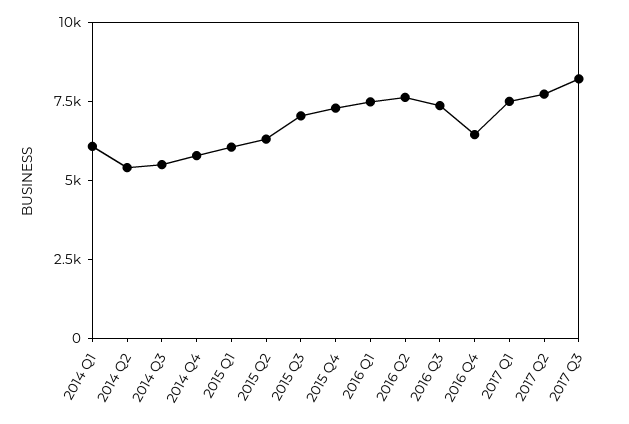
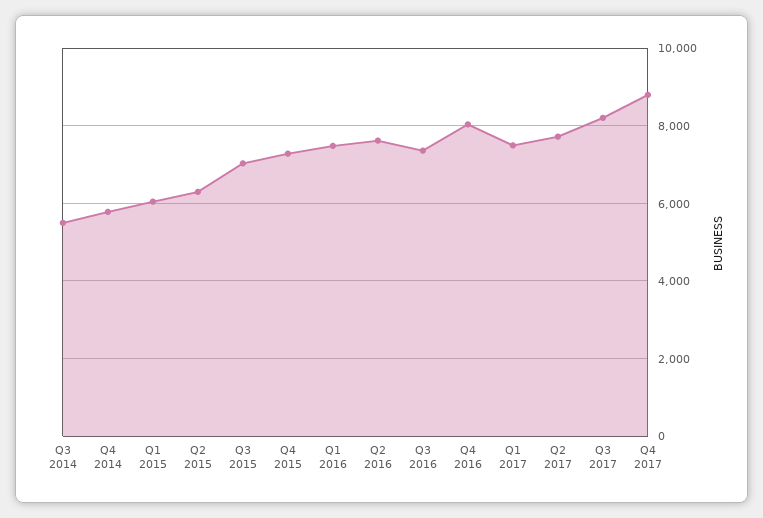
2014 Q1: 6000 -> none
2014 Q2: 5500 -> none
2016 Q4: 6500 -> 8000
Q4 2017: none -> 8800

